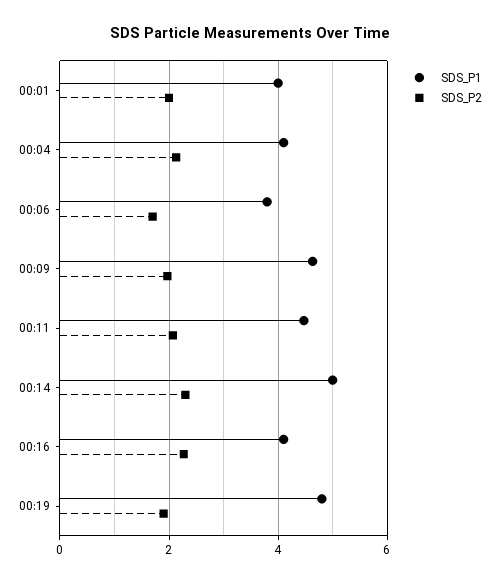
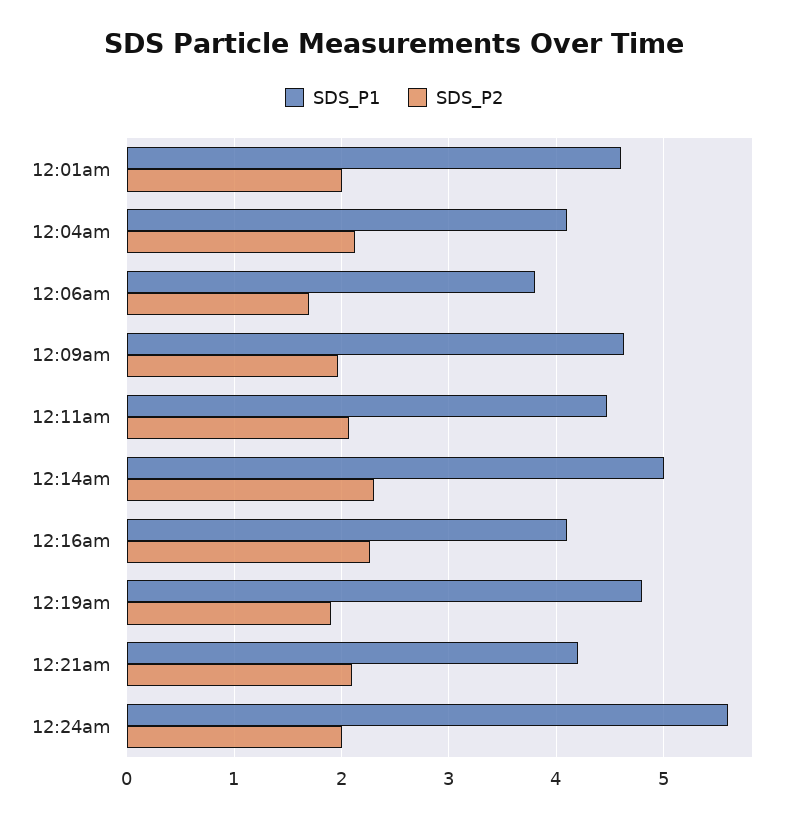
SDS_P1, 00:01: 4 -> 4.6
SDS_P1, 12:21am: none -> 4.2
SDS_P2, 12:21am: none -> 2.1
SDS_P1, 12:24am: none -> 5.6
SDS_P2, 12:24am: none -> 2

